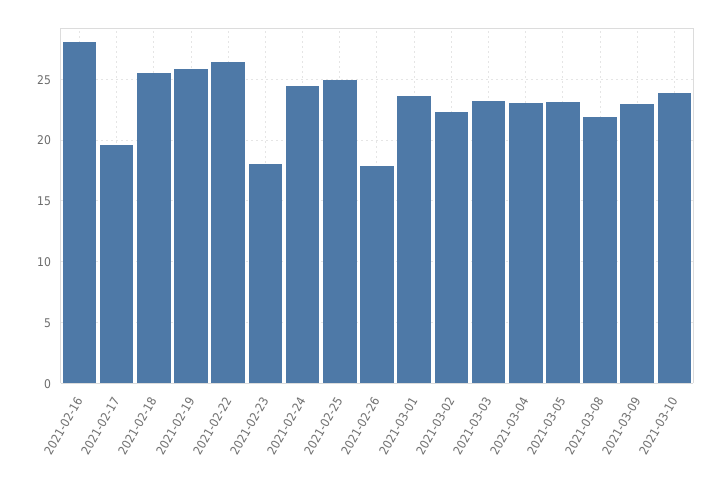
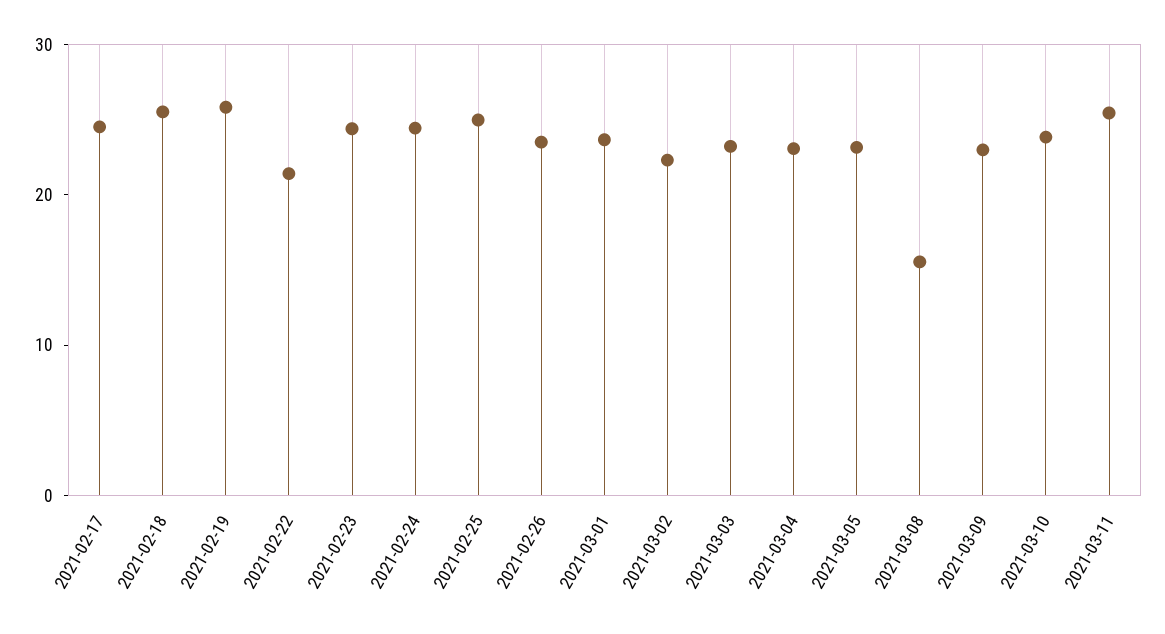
2021-02-16: 28 -> none
2021-02-17: 19.5 -> 24
2021-02-22: 26.5 -> 22
2021-02-23: 18 -> 24
2021-02-26: 18 -> 24
2021-03-08: 22 -> 16
2021-03-11: none -> 26

